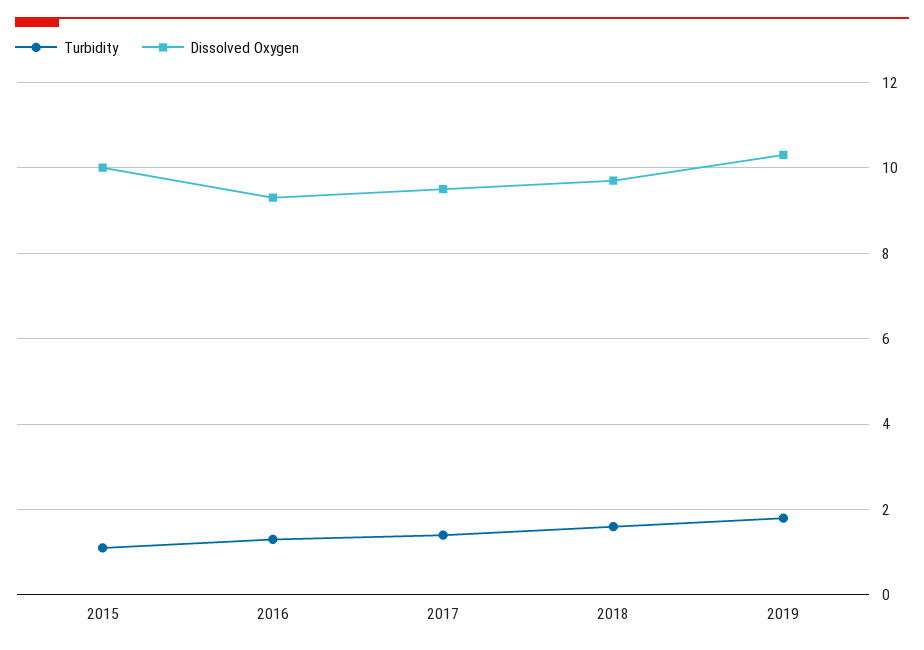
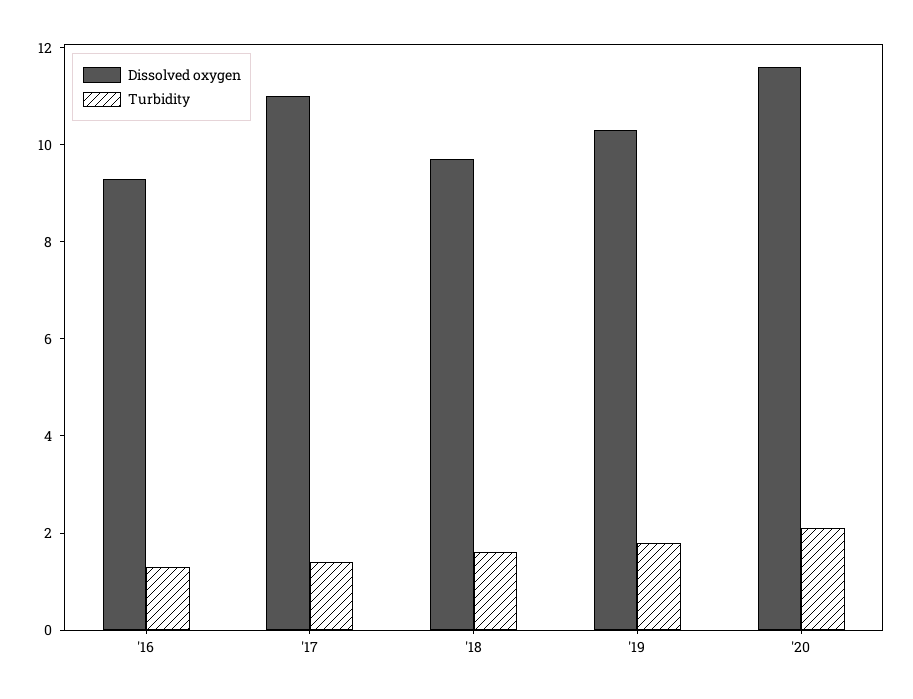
Turbidity, 2015: 1 -> none
Dissolved Oxygen, 2015: 10 -> none
Dissolved Oxygen, 2017: 9.5 -> 11
Dissolved Oxygen, '20: none -> 11.5
Turbidity, '20: none -> 2

